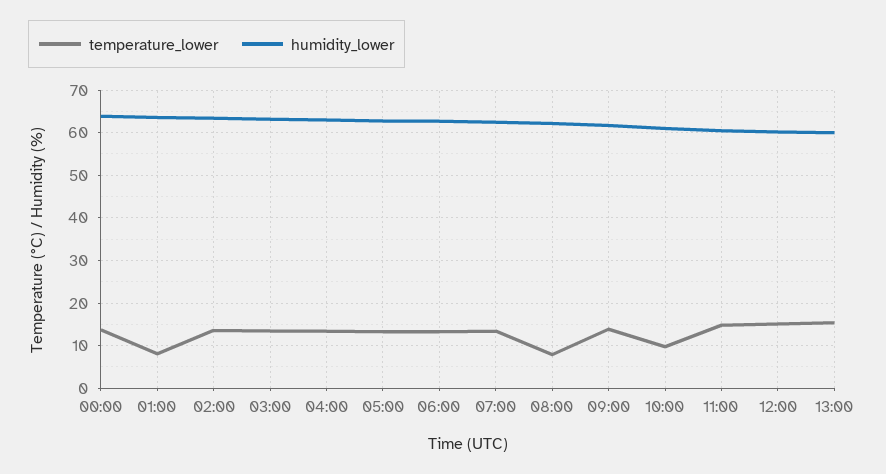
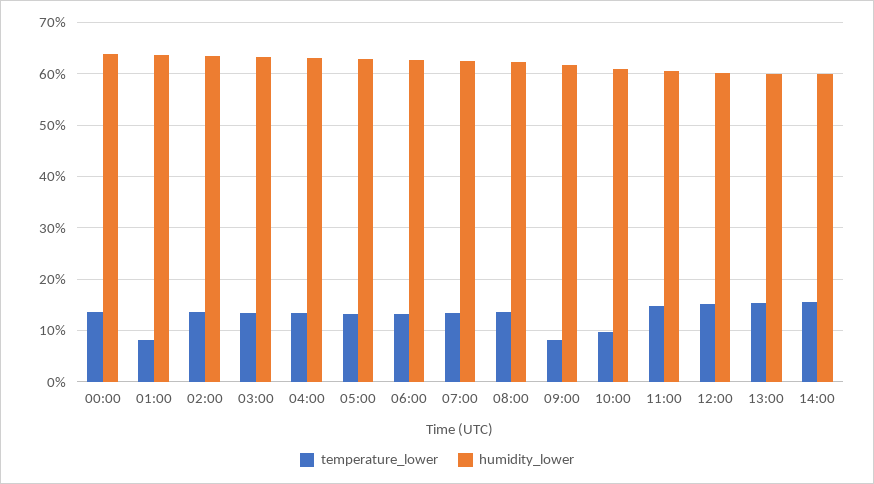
temperature_lower, 08:00: 8 -> 14
temperature_lower, 09:00: 14 -> 8
temperature_lower, 14:00: none -> 16
humidity_lower, 14:00: none -> 60

